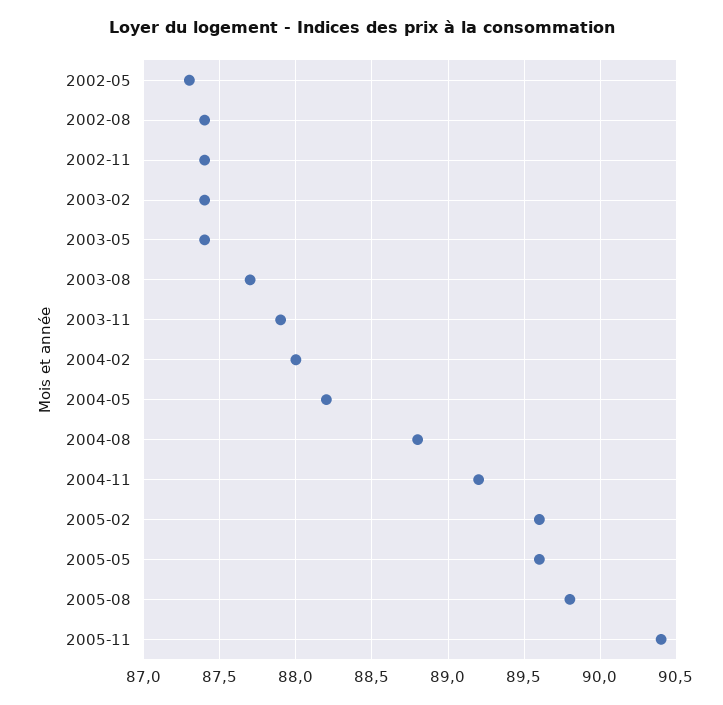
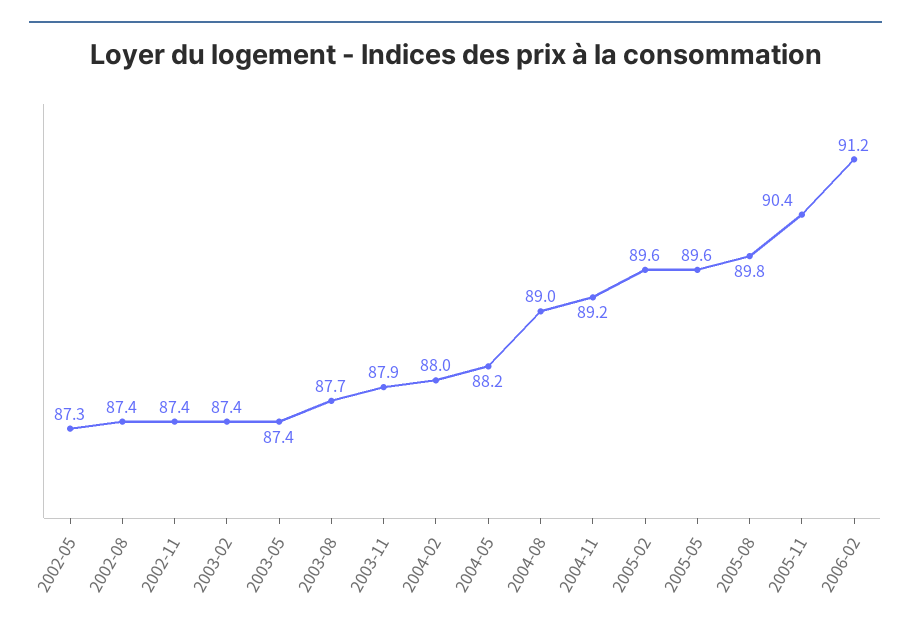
2004-08: 88.8 -> 89
2006-02: none -> 91.2

